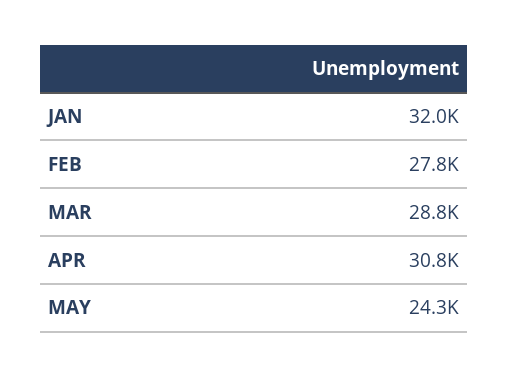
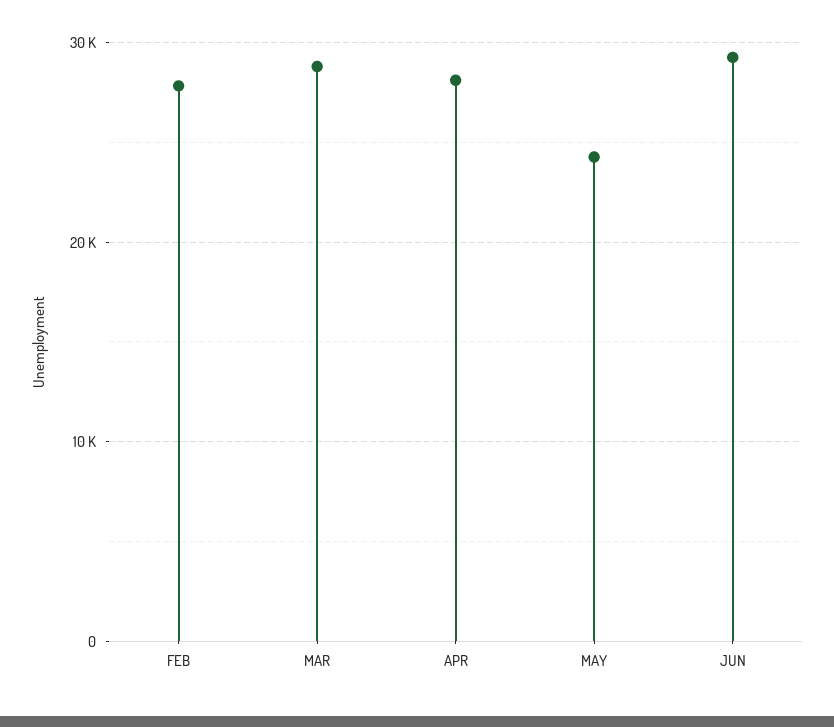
JAN: 32000 -> none
APR: 30800 -> 28000
JUN: none -> 29000

